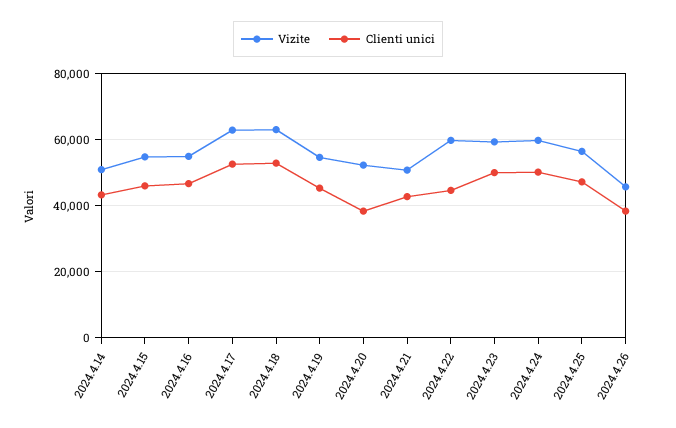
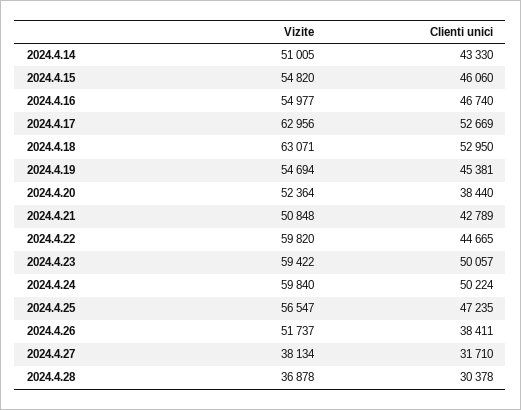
Vizite, 2024.4.26: 46000 -> 51737
Vizite, 2024.4.27: none -> 38134
Clienti unici, 2024.4.27: none -> 31710
Vizite, 2024.4.28: none -> 36878
Clienti unici, 2024.4.28: none -> 30378

